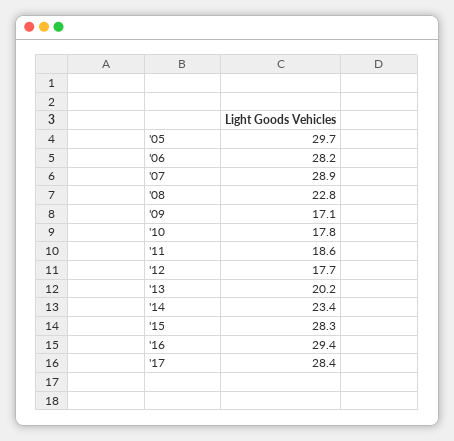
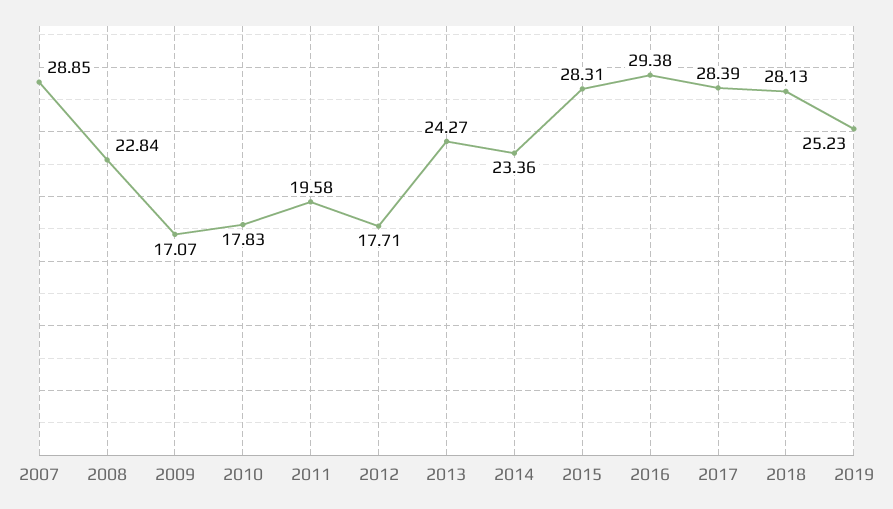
'05: 29.7 -> none
'06: 28.2 -> none
'11: 18.6 -> 19.58
'13: 20.2 -> 24.27
2018: none -> 28.13
2019: none -> 25.23

